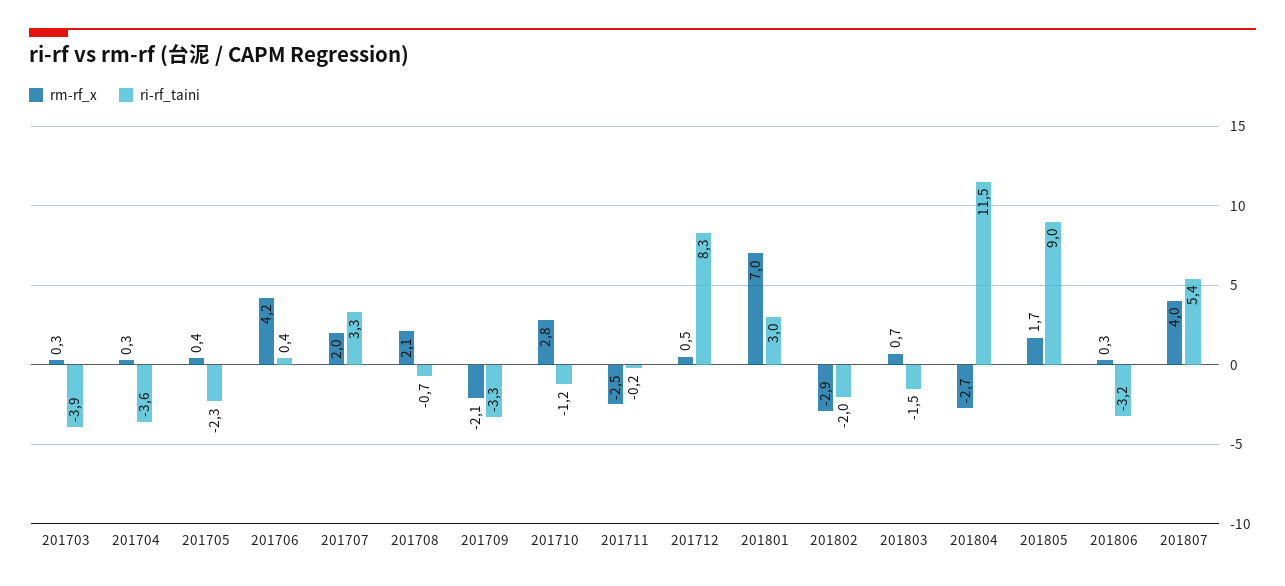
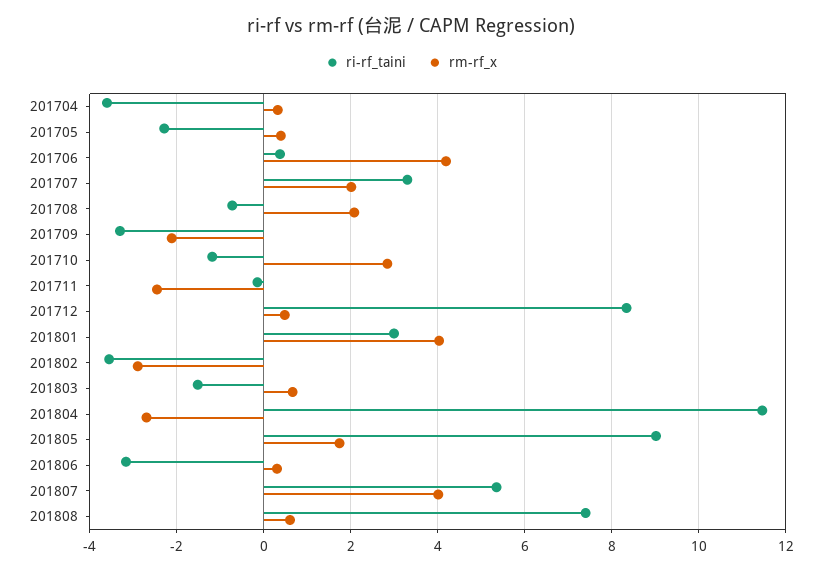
rm-rf_x, 201703: 0.3 -> none
ri-rf_taini, 201703: -3.9 -> none
rm-rf_x, 201801: 7 -> 4
ri-rf_taini, 201802: -2 -> -3.6
ri-rf_taini, 201808: none -> 7.4
rm-rf_x, 201808: none -> 0.6

